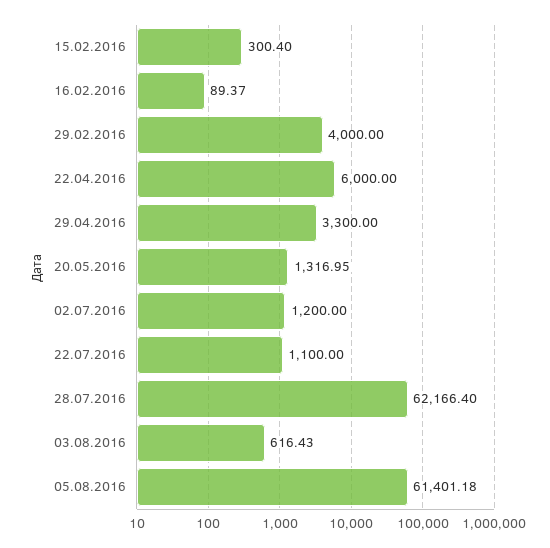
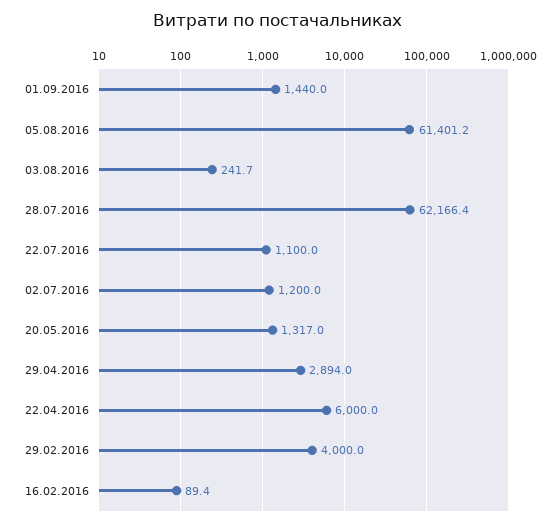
15.02.2016: 300.4 -> none
29.04.2016: 3300 -> 2894
03.08.2016: 616.43 -> 241.7
01.09.2016: none -> 1440

